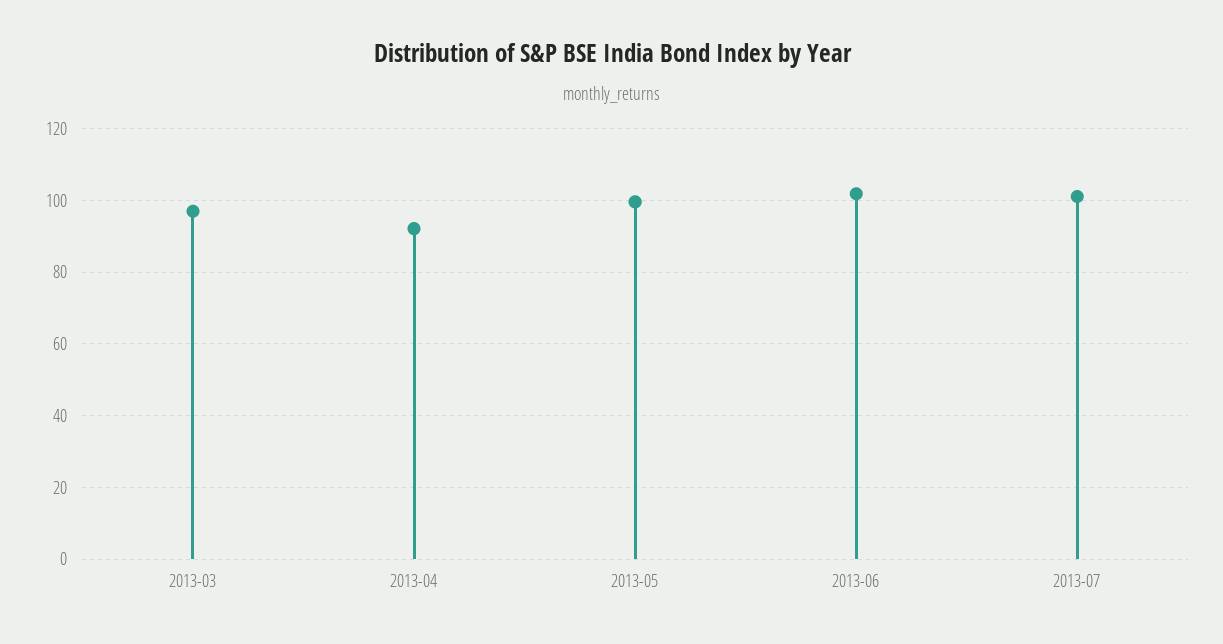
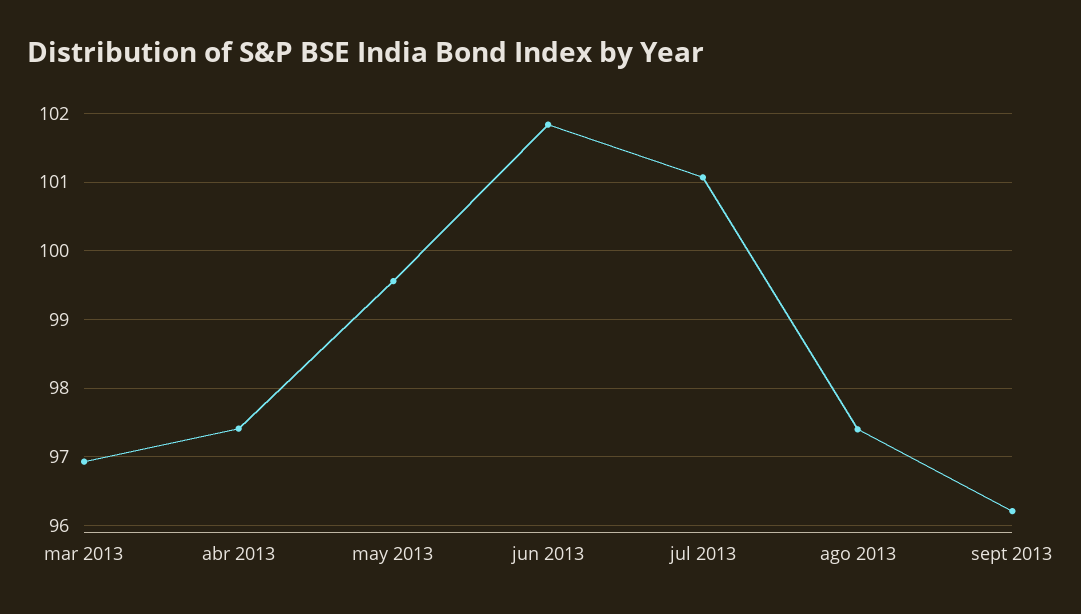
2013-04: 92 -> 97.4
ago 2013: none -> 97.4
sept 2013: none -> 96.2

